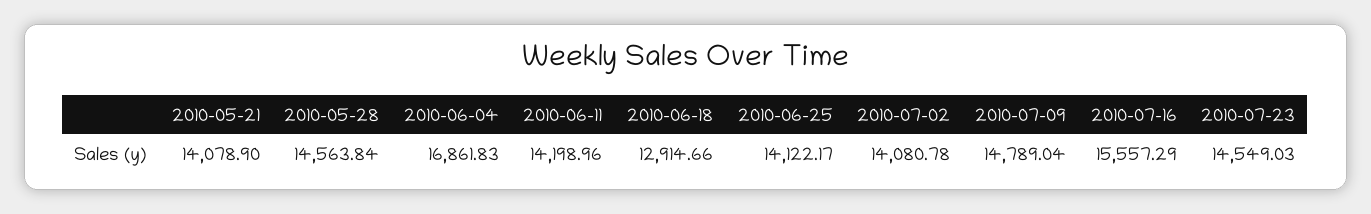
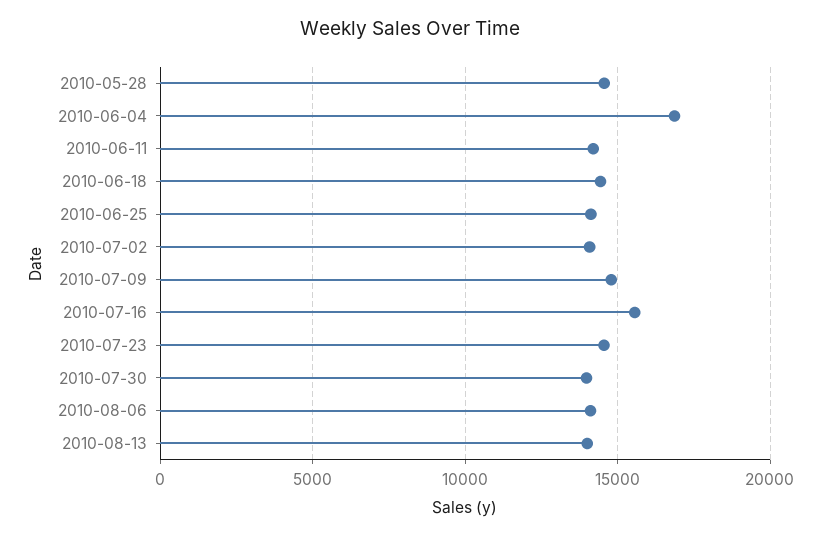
2010-05-21: 14078.9 -> none
2010-06-18: 12914.66 -> 14500
2010-07-30: none -> 14000
2010-08-06: none -> 14000
2010-08-13: none -> 14000

